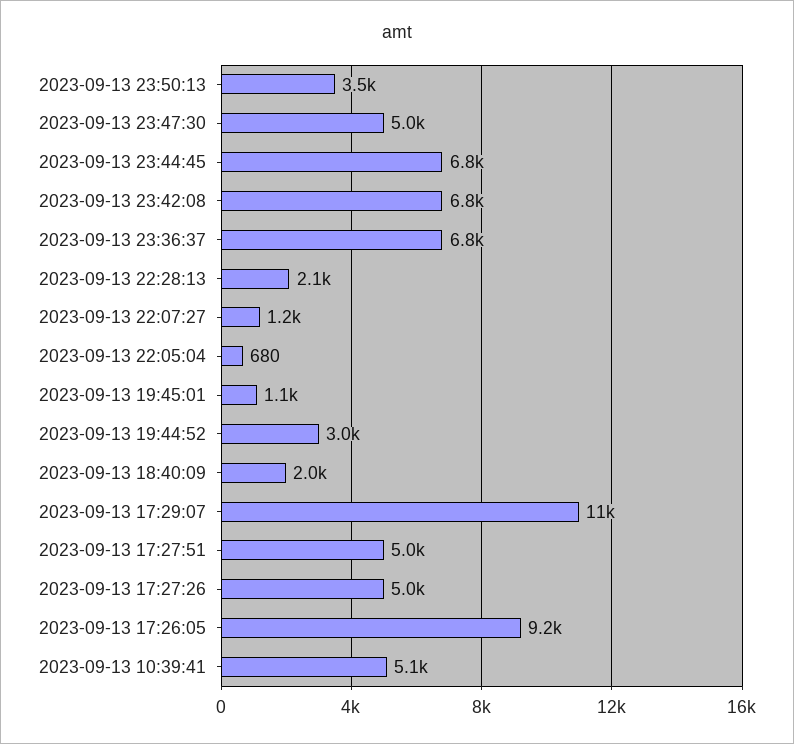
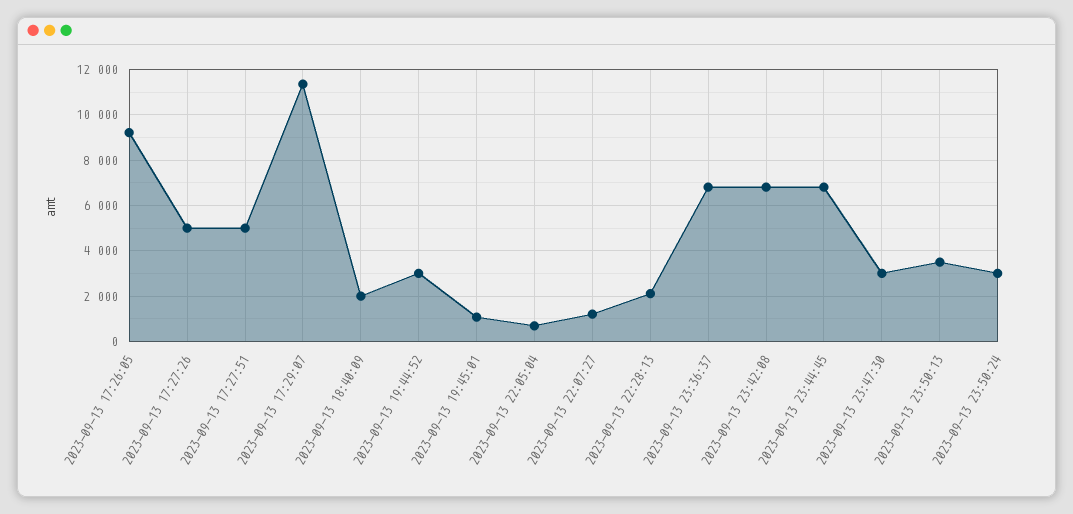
2023-09-13 23:47:30: 5000 -> 3000
2023-09-13 10:39:41: 5100 -> none
2023-09-13 23:50:24: none -> 3000

